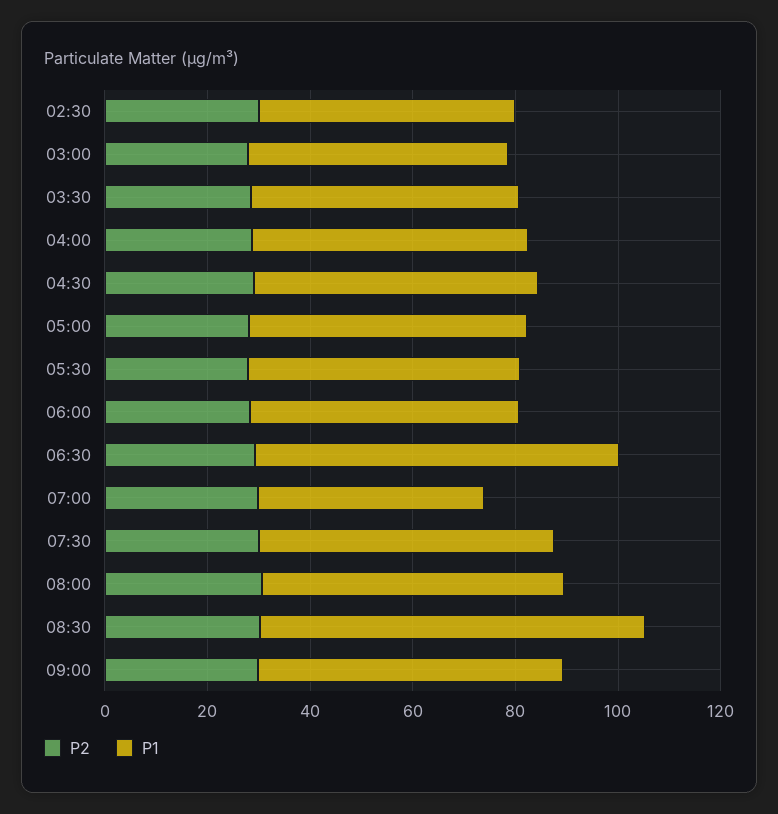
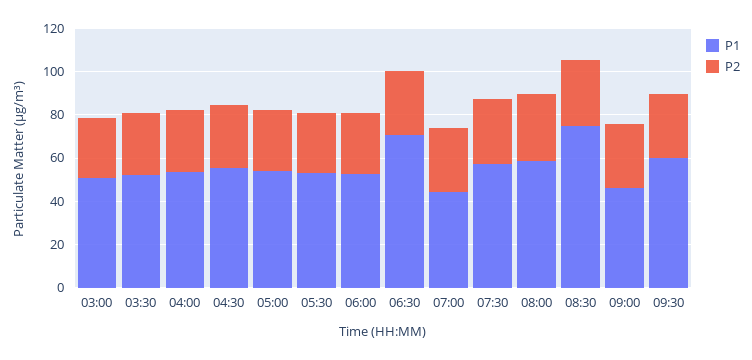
P2, 02:30: 30 -> none
P1, 02:30: 50 -> none
P1, 09:00: 60 -> 45
P1, 09:30: none -> 60
P2, 09:30: none -> 30

